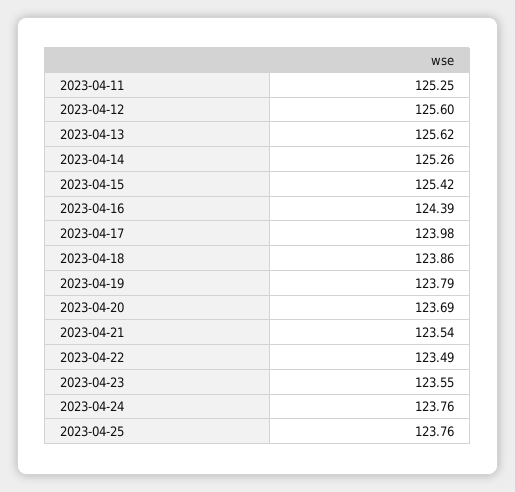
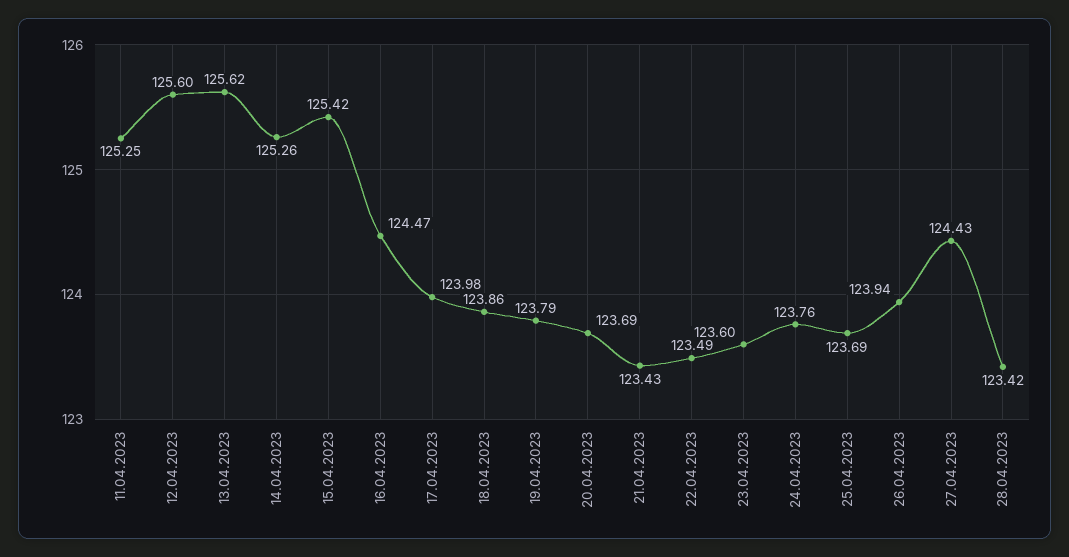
2023-04-16: 124.39 -> 124.47
2023-04-21: 123.54 -> 123.43
2023-04-23: 123.55 -> 123.6
2023-04-25: 123.76 -> 123.69
26.04.2023: none -> 123.94
27.04.2023: none -> 124.43
28.04.2023: none -> 123.42

